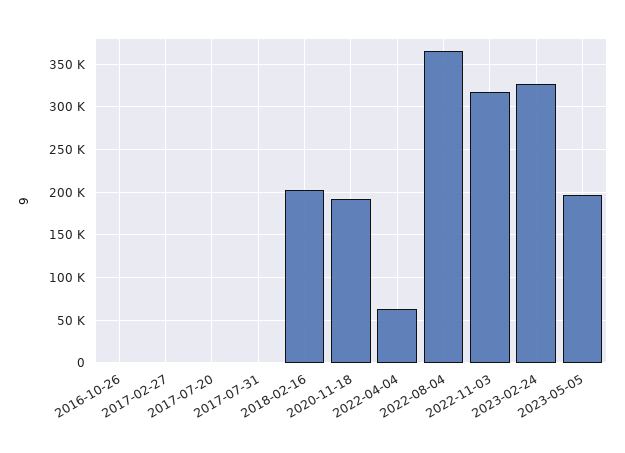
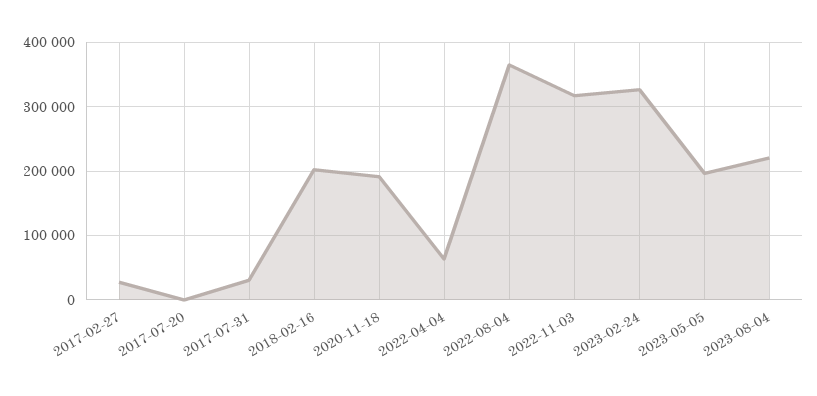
2016-10-26: 0 -> none
2017-02-27: 0 -> 30000
2017-07-31: 0 -> 30000
2023-08-04: none -> 220000

